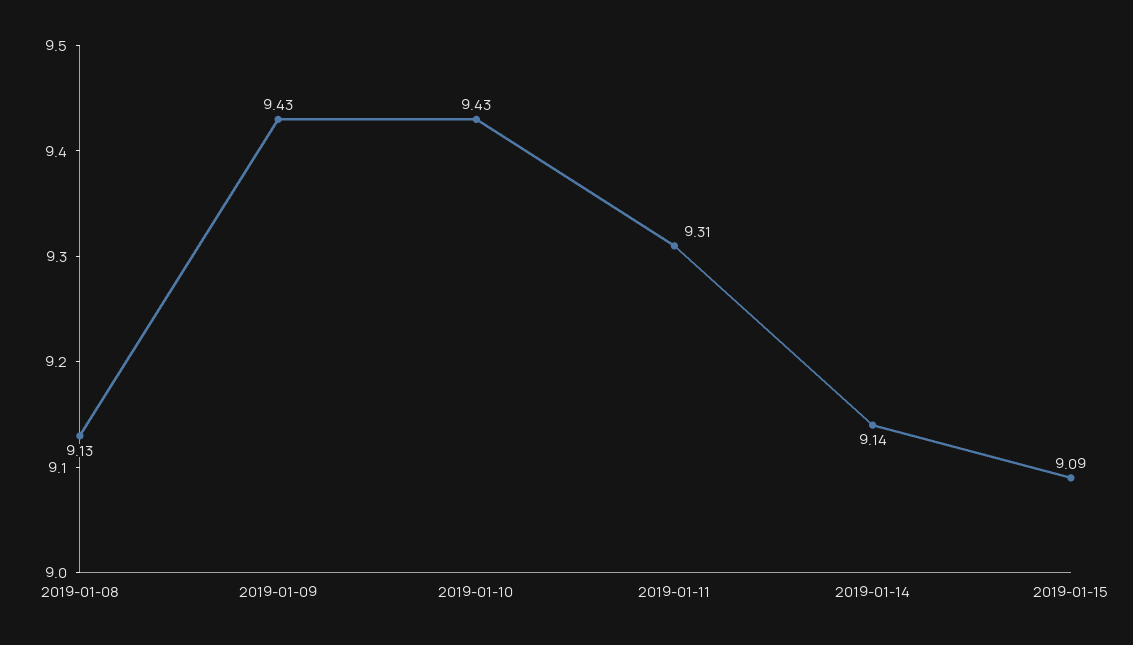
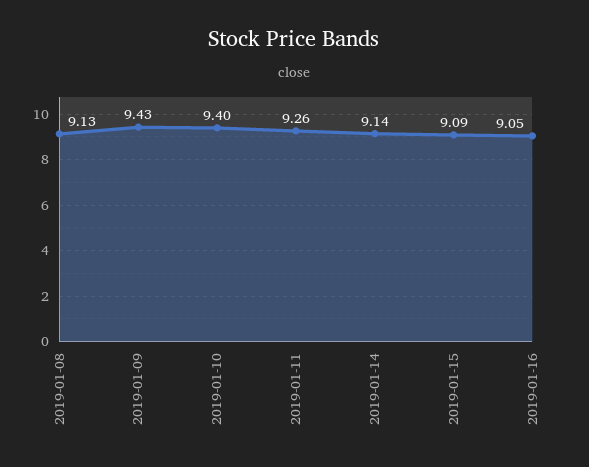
2019-01-10: 9.43 -> 9.4
2019-01-11: 9.31 -> 9.26
2019-01-16: none -> 9.05

